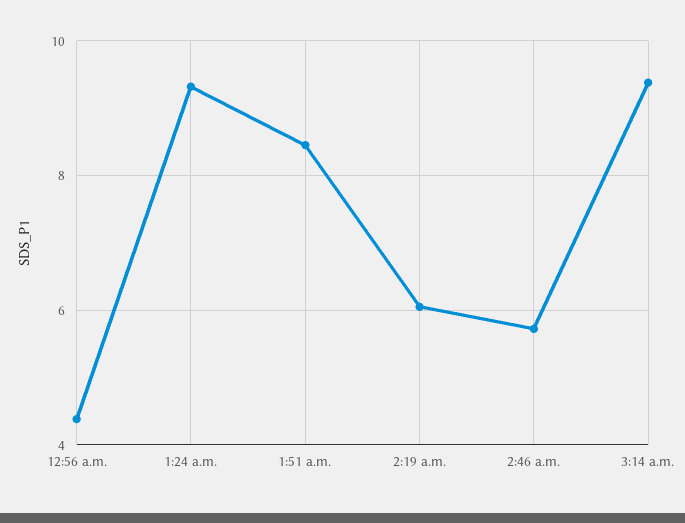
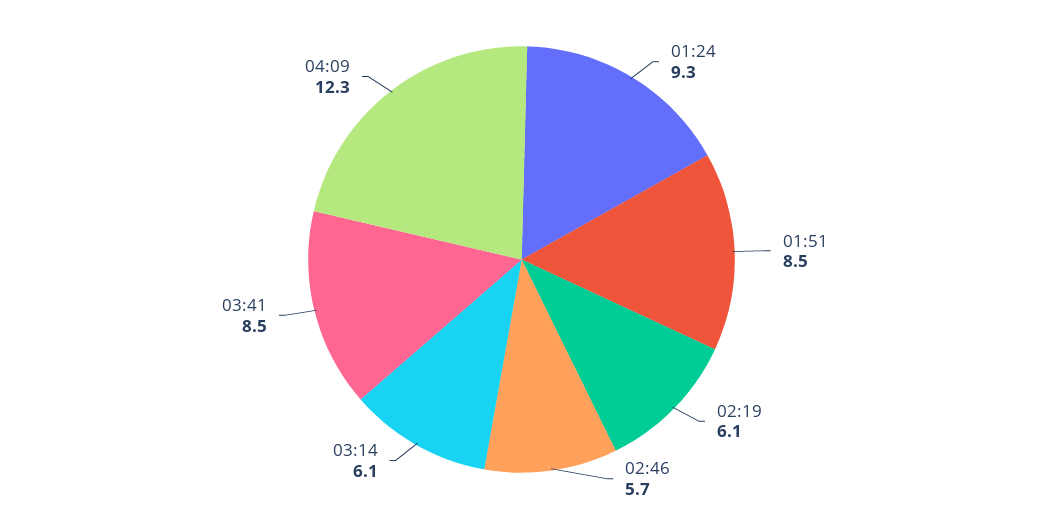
12:56 a.m.: 4.4 -> none
3:14 a.m.: 9.4 -> 6.1
03:41: none -> 8.5
04:09: none -> 12.3

